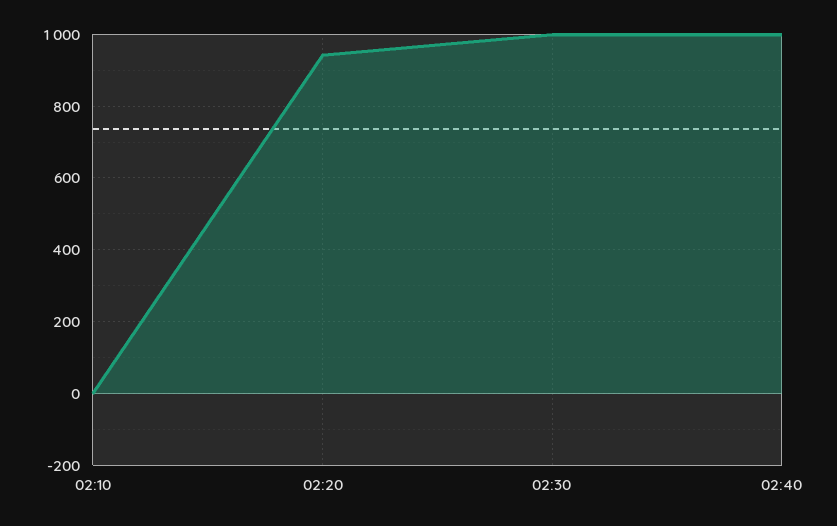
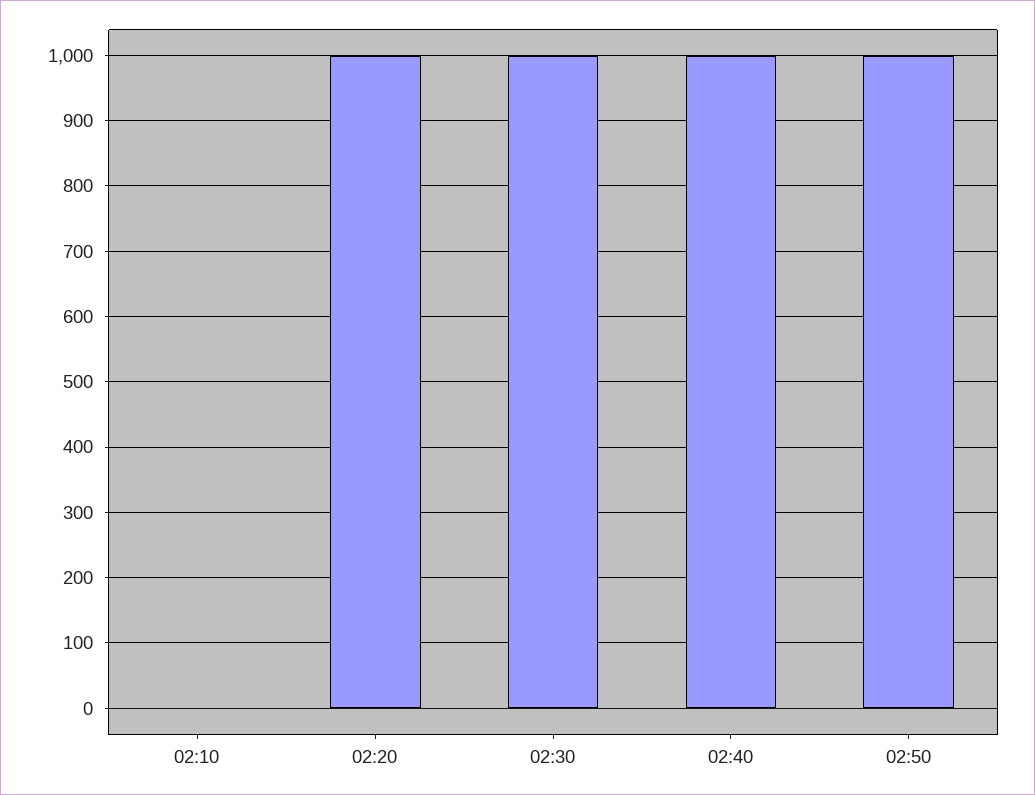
02:20: 940 -> 1000
02:50: none -> 1000

